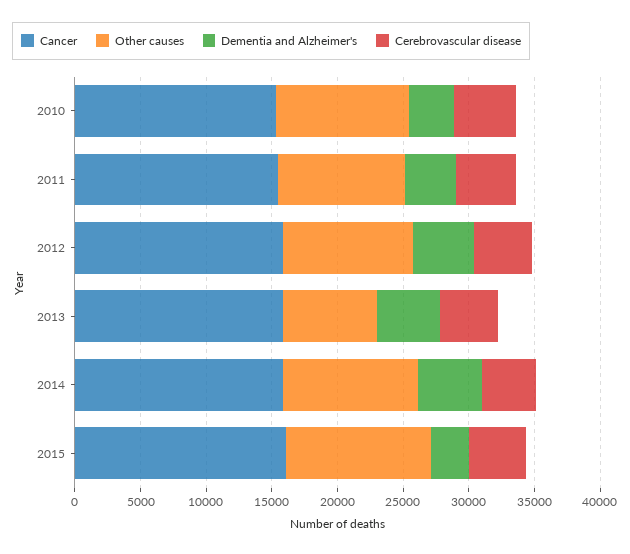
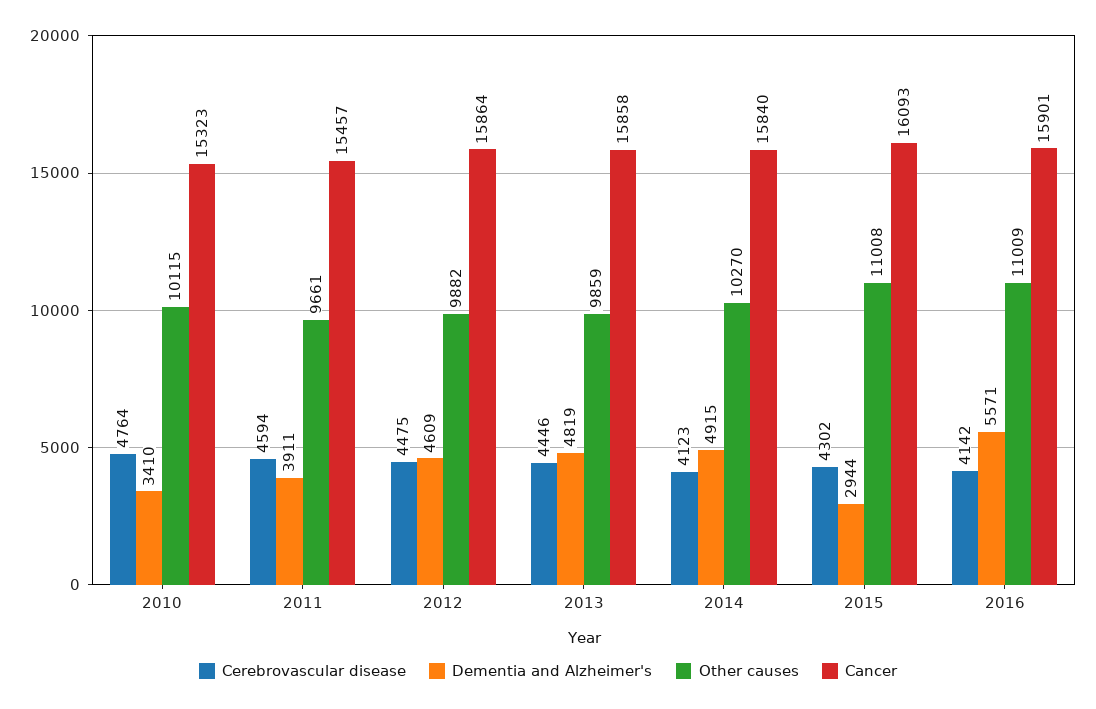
Other causes, 2013: 7000 -> 9859
Cerebrovascular disease, 2016: none -> 4142
Dementia and Alzheimer's, 2016: none -> 5571
Other causes, 2016: none -> 11009
Cancer, 2016: none -> 15901

